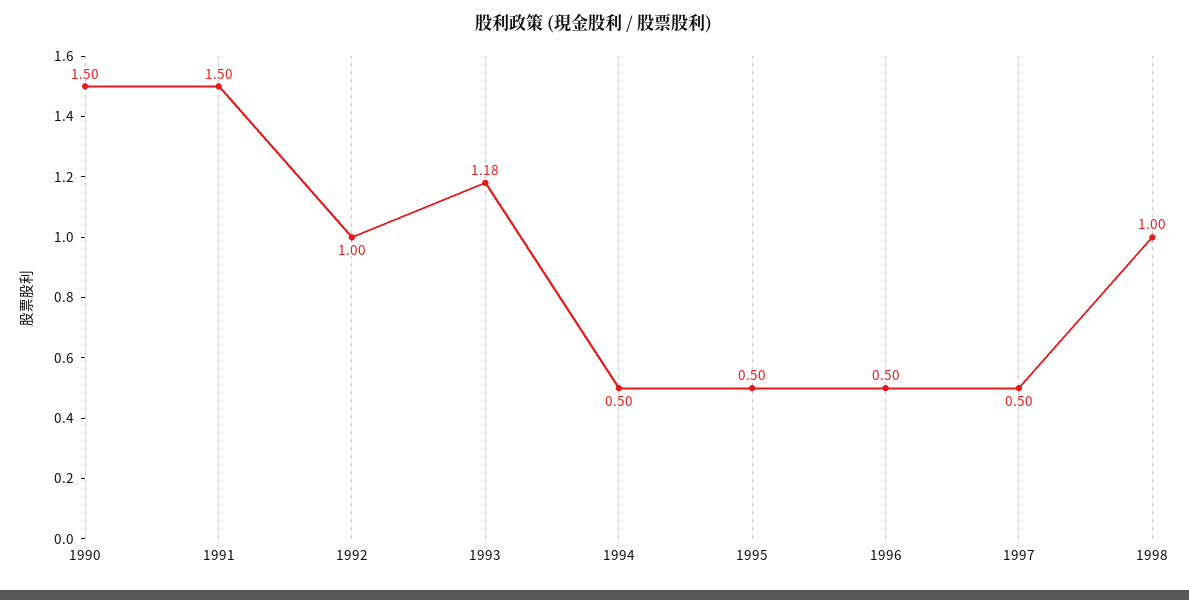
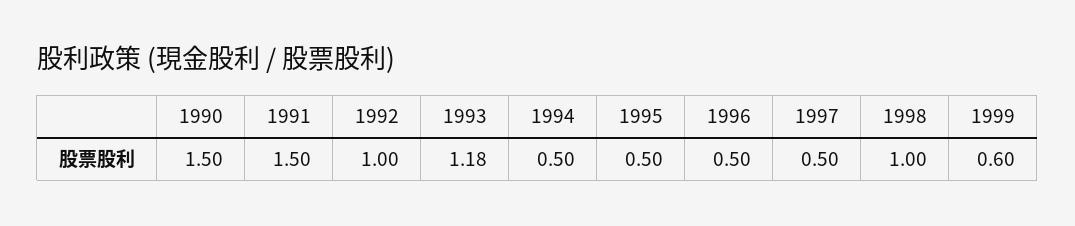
1999: none -> 0.6

